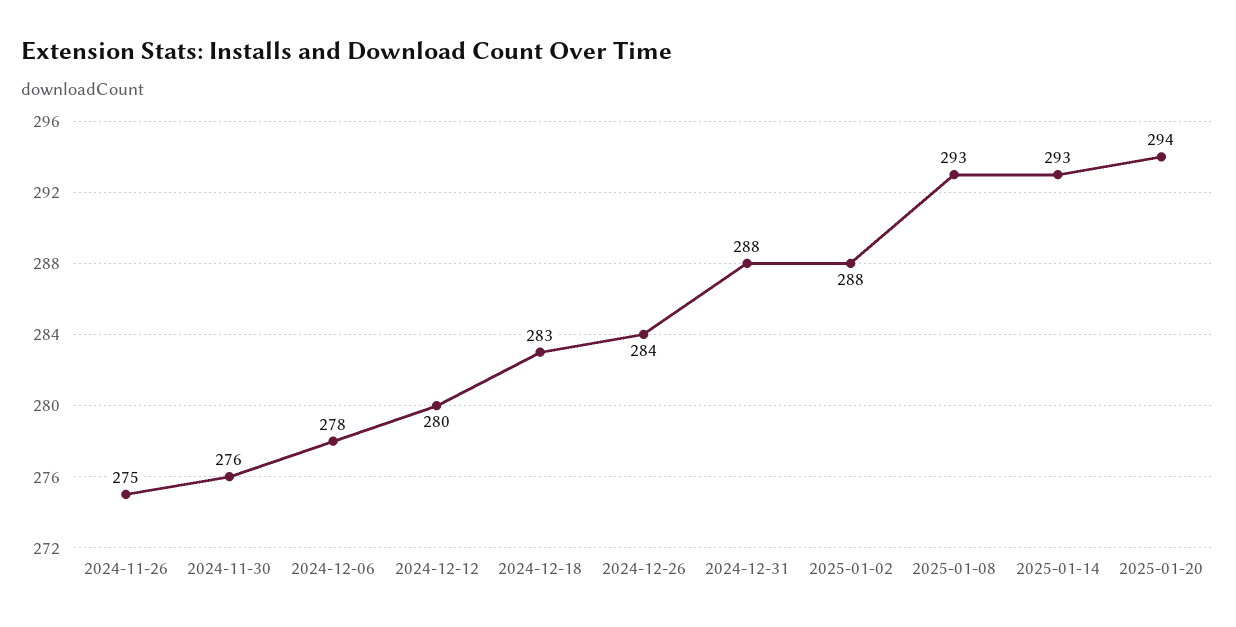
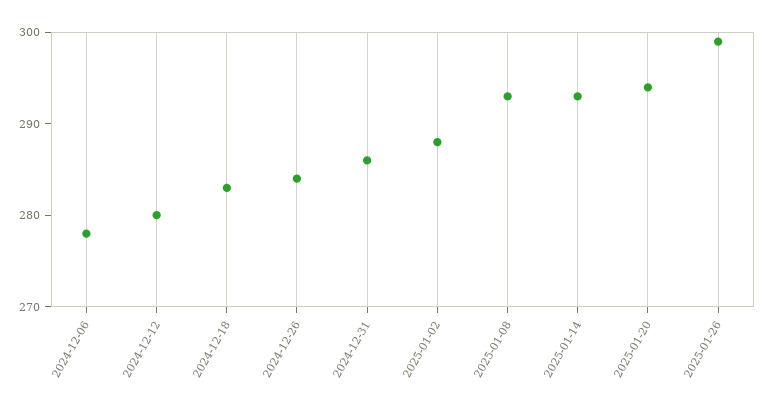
2024-11-26: 275 -> none
2024-11-30: 276 -> none
2024-12-31: 288 -> 286
2025-01-26: none -> 299

